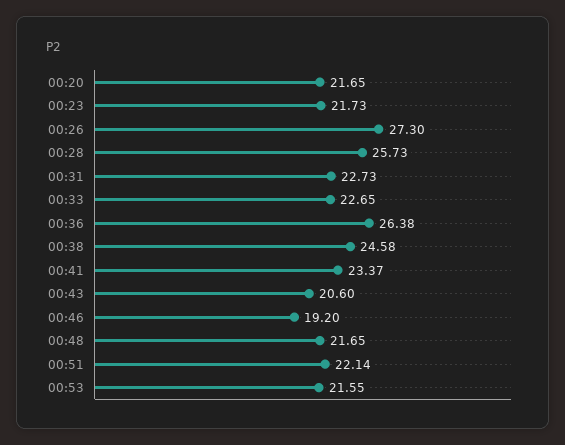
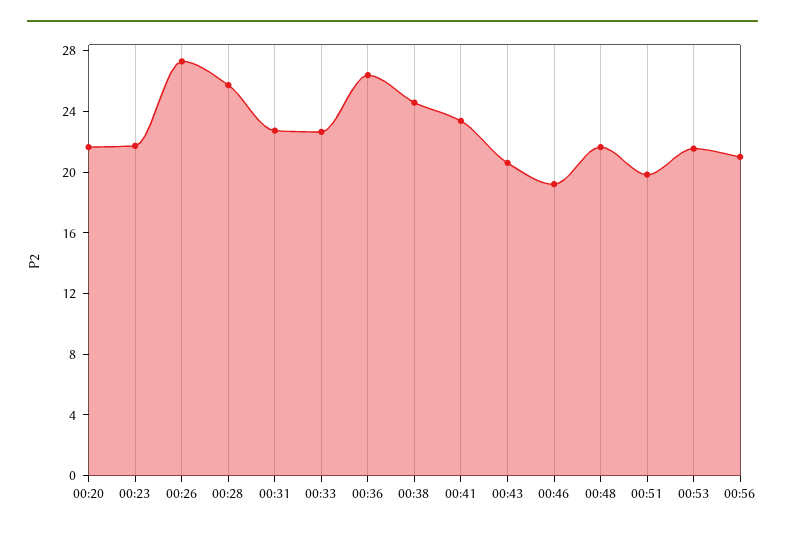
00:51: 22.14 -> 20
00:56: none -> 21

